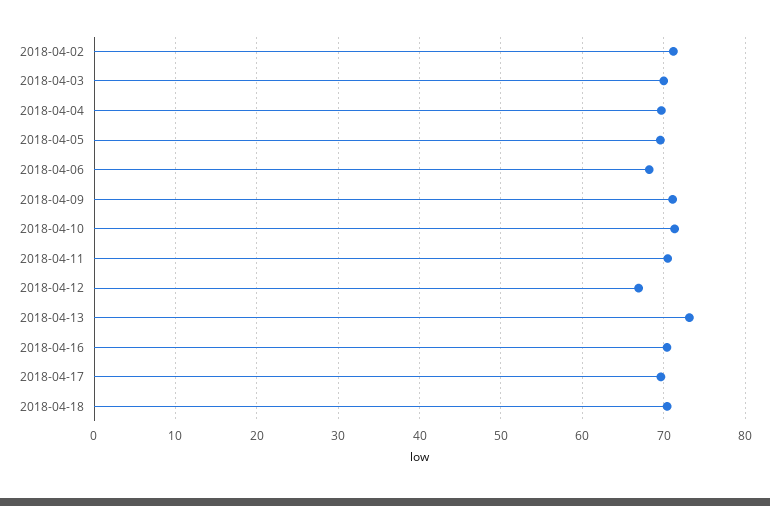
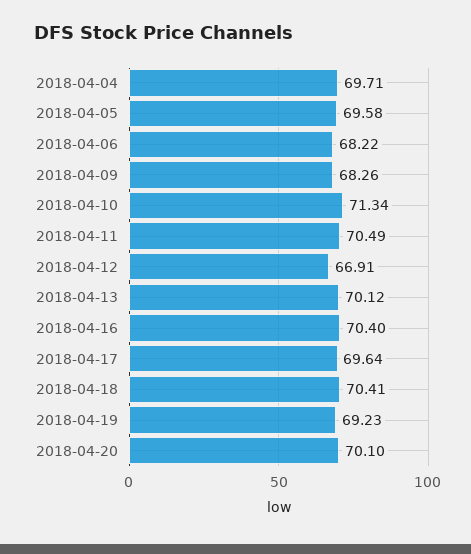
2018-04-02: 71 -> none
2018-04-03: 70 -> none
2018-04-09: 71 -> 68.26
2018-04-13: 73 -> 70.12
2018-04-19: none -> 69.23
2018-04-20: none -> 70.1

